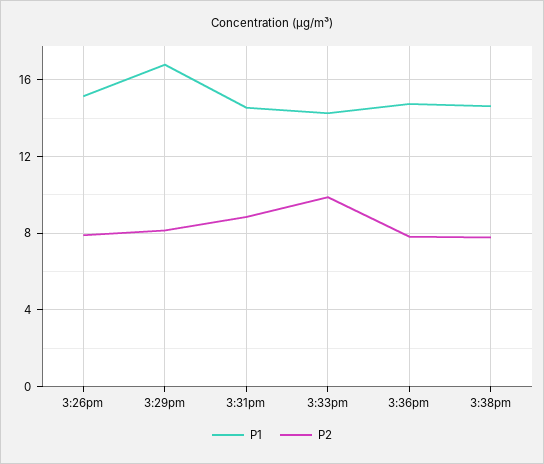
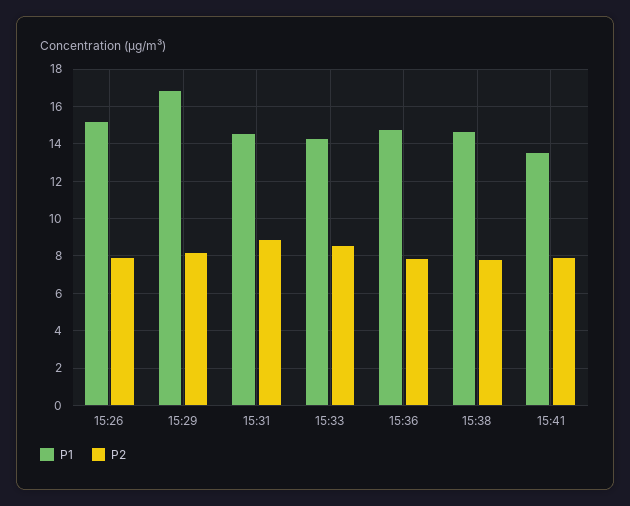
P2, 3:33pm: 10 -> 8.5
P1, 15:41: none -> 13.5
P2, 15:41: none -> 8

